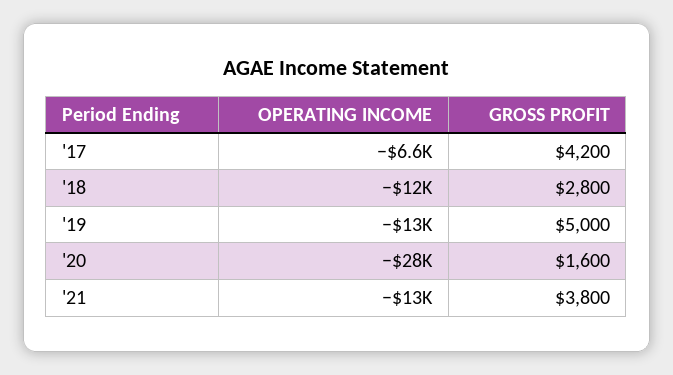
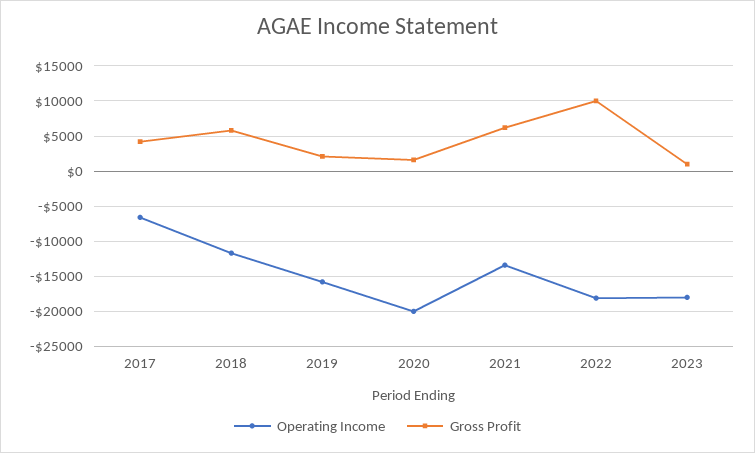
GROSS PROFIT, '18: 2800 -> 6000
OPERATING INCOME, '19: -13000 -> -16000
GROSS PROFIT, '19: 5000 -> 2000
OPERATING INCOME, '20: -28000 -> -20000
GROSS PROFIT, '21: 3800 -> 6000
OPERATING INCOME, 2022: none -> -18000
GROSS PROFIT, 2022: none -> 10000
OPERATING INCOME, 2023: none -> -18000
GROSS PROFIT, 2023: none -> 1000

